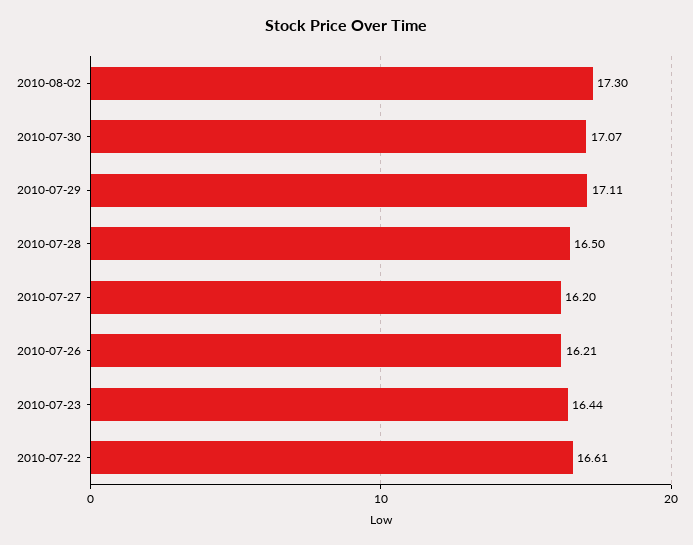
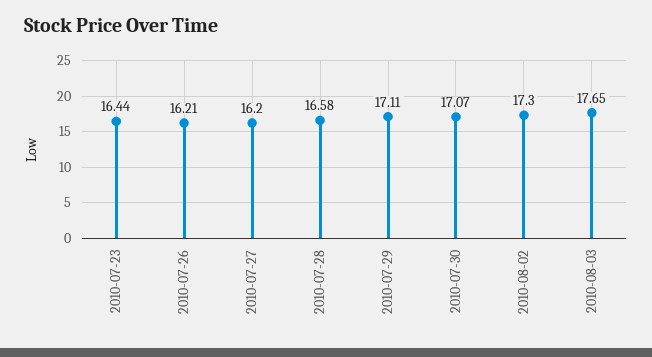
2010-07-28: 16.5 -> 16.58
2010-07-22: 16.61 -> none
2010-08-03: none -> 17.65

